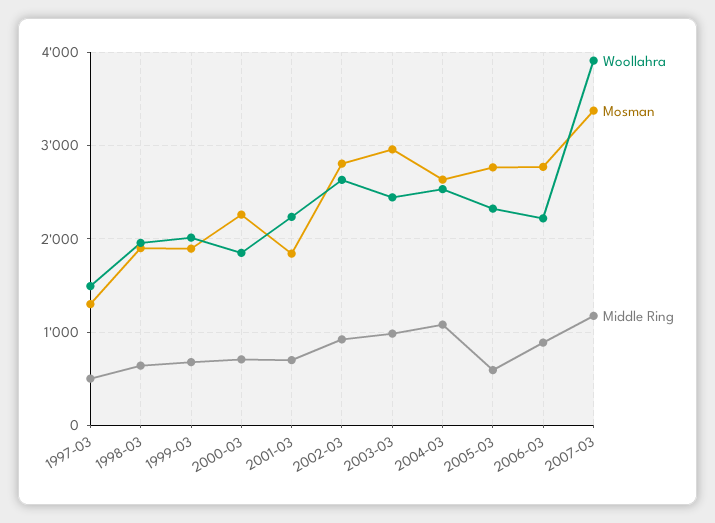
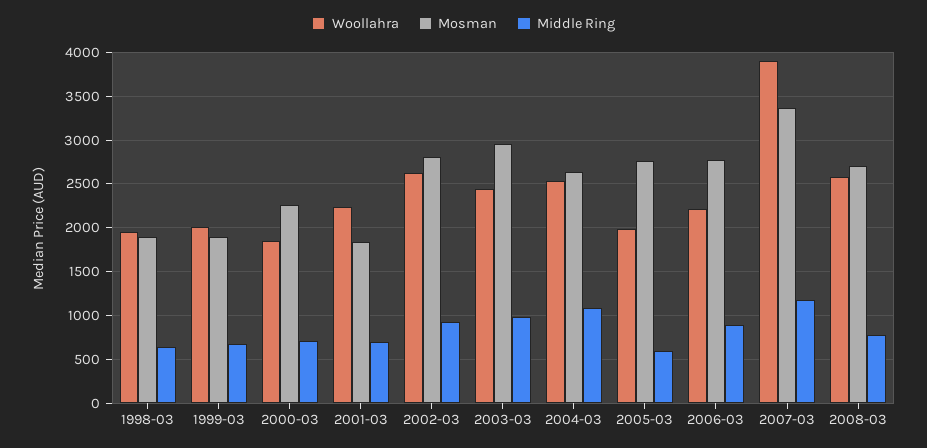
Woollahra, 1997-03: 1500 -> none
Mosman, 1997-03: 1300 -> none
Middle Ring, 1997-03: 500 -> none
Woollahra, 2005-03: 2300 -> 2000
Woollahra, 2008-03: none -> 2600
Mosman, 2008-03: none -> 2700
Middle Ring, 2008-03: none -> 800

